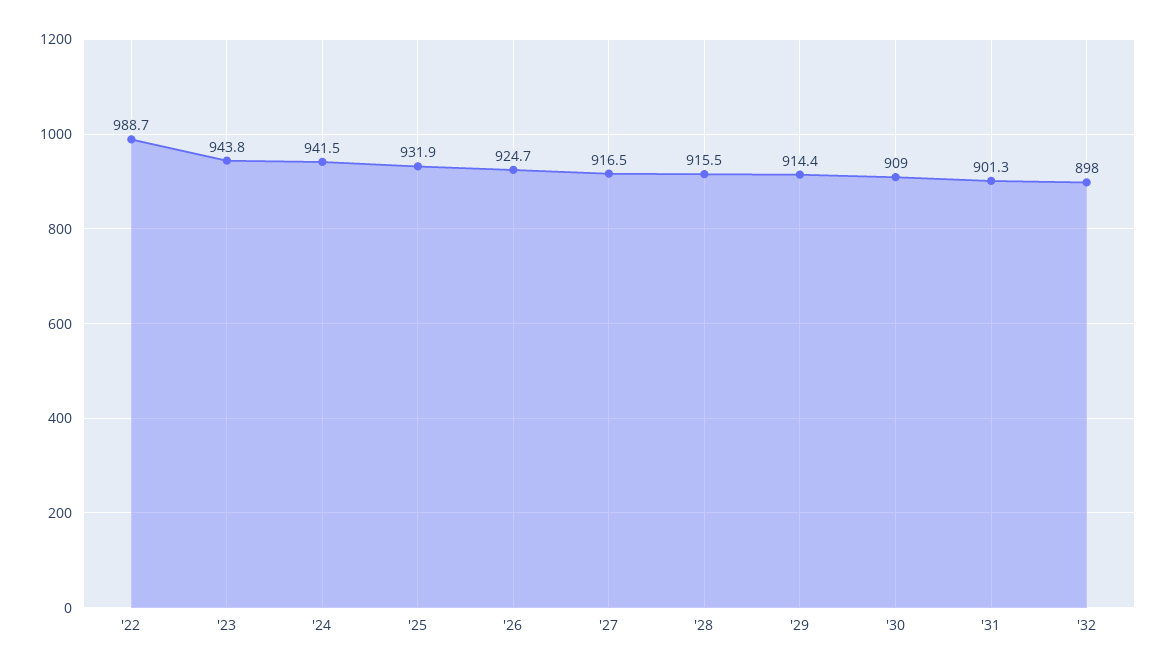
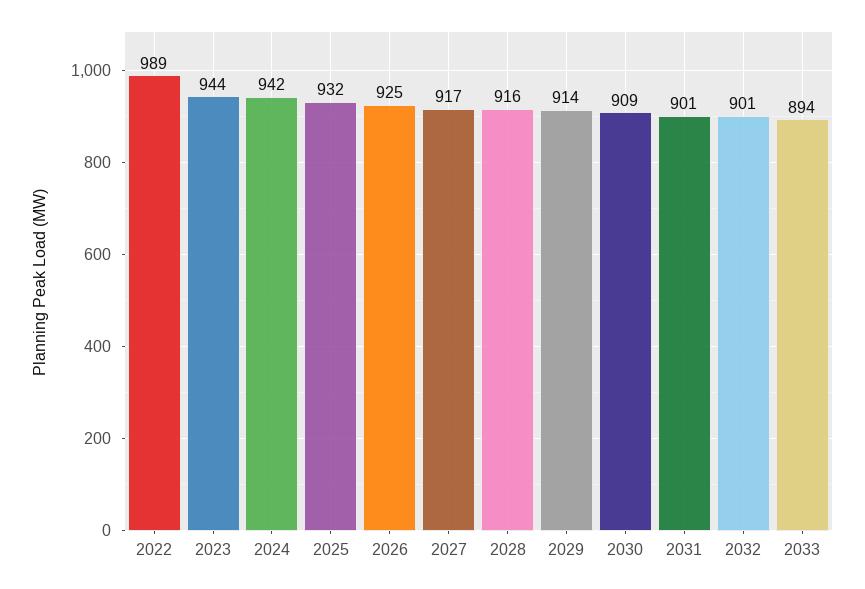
'32: 898 -> 901
2033: none -> 894

